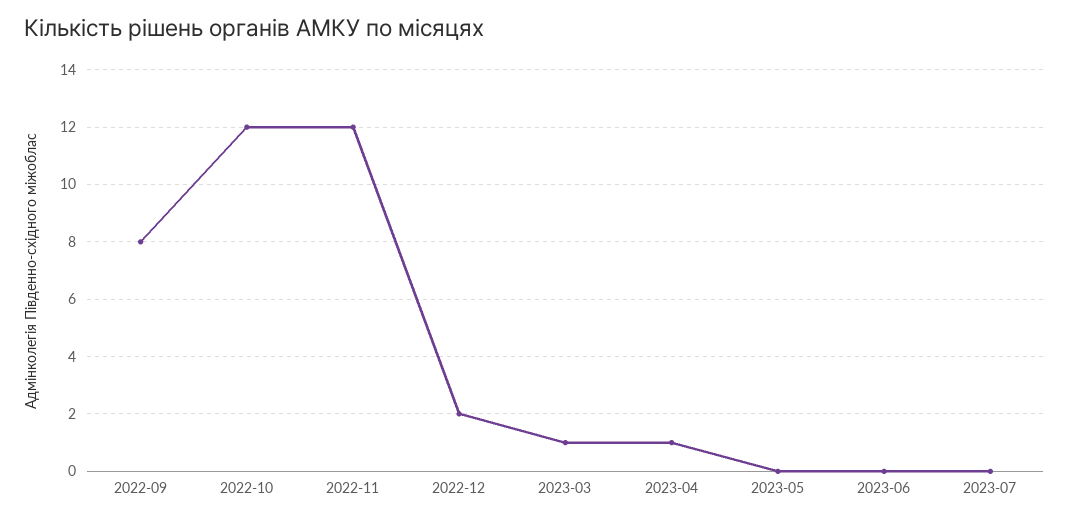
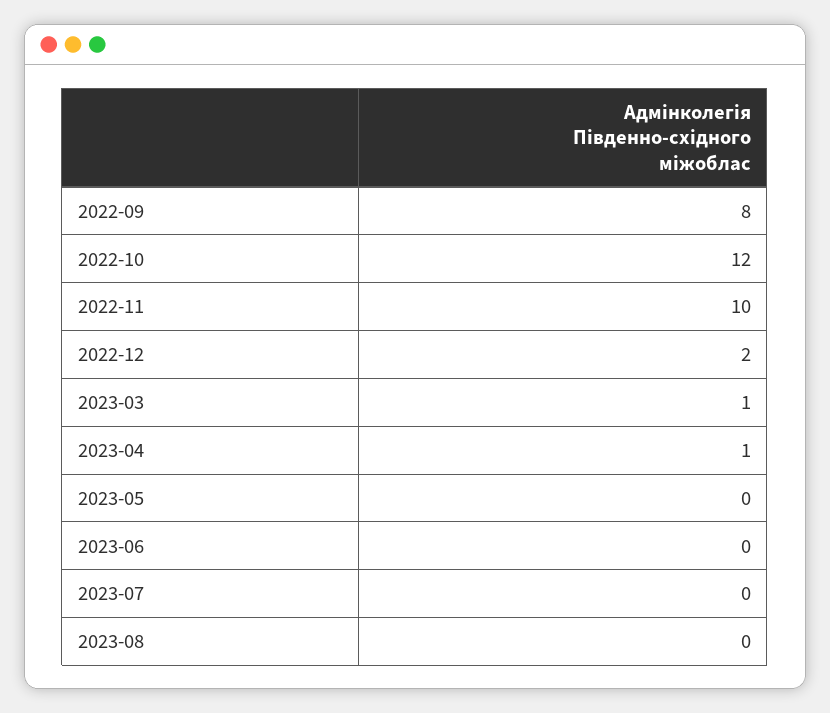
2022-11: 12 -> 10
2023-08: none -> 0

